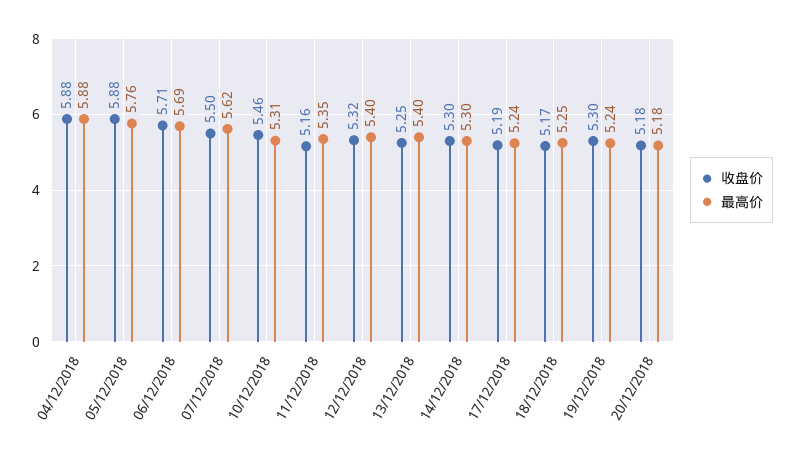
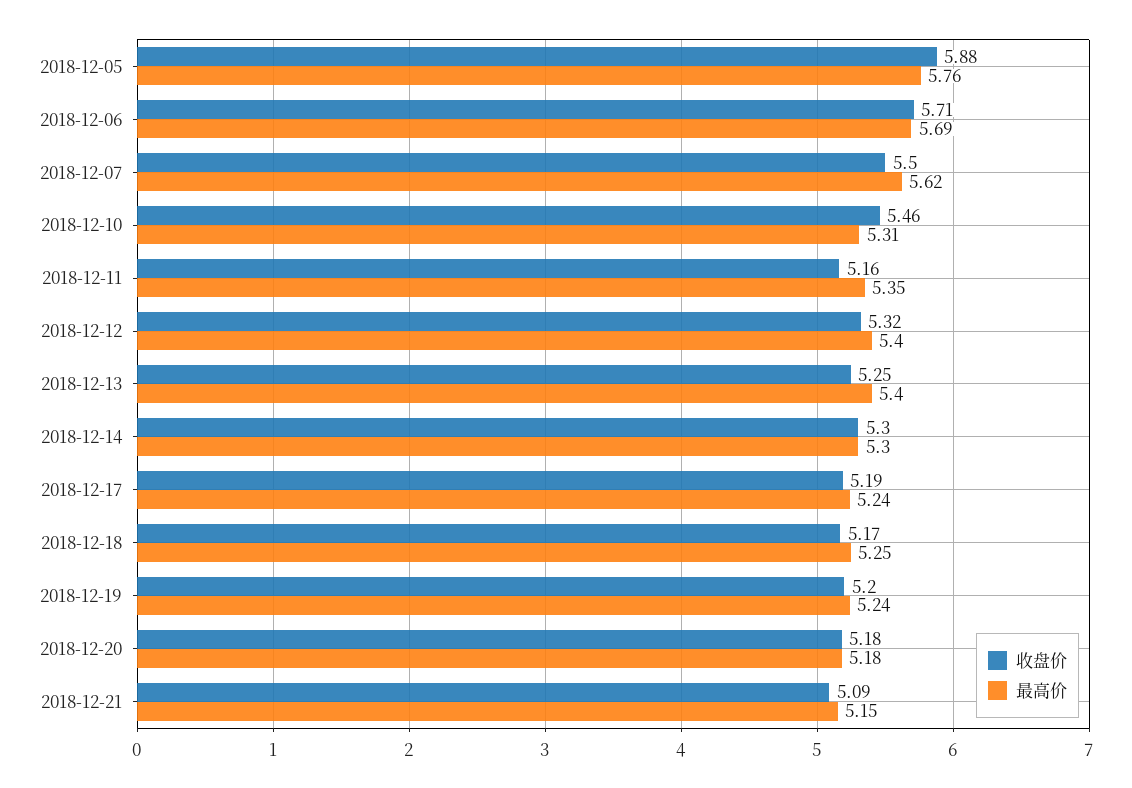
收盘价, 04/12/2018: 5.88 -> none
最高价, 04/12/2018: 5.88 -> none
收盘价, 19/12/2018: 5.3 -> 5.2
收盘价, 2018-12-21: none -> 5.09
最高价, 2018-12-21: none -> 5.15

